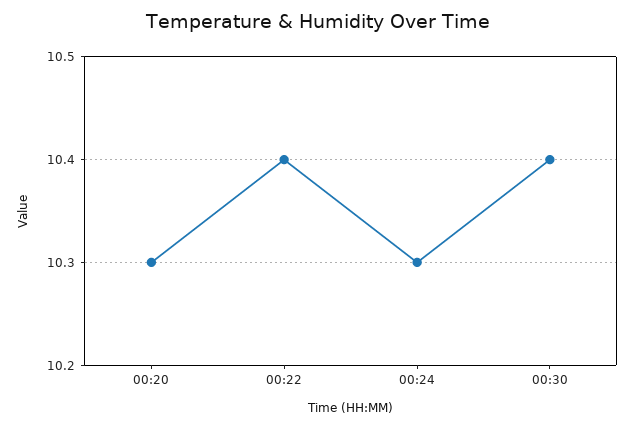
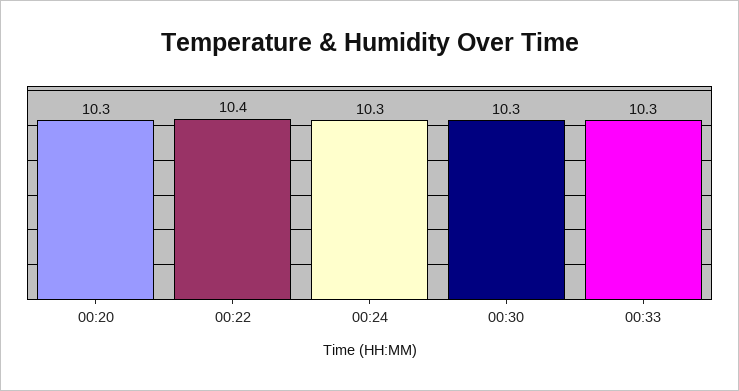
00:30: 10.4 -> 10.3
00:33: none -> 10.3

